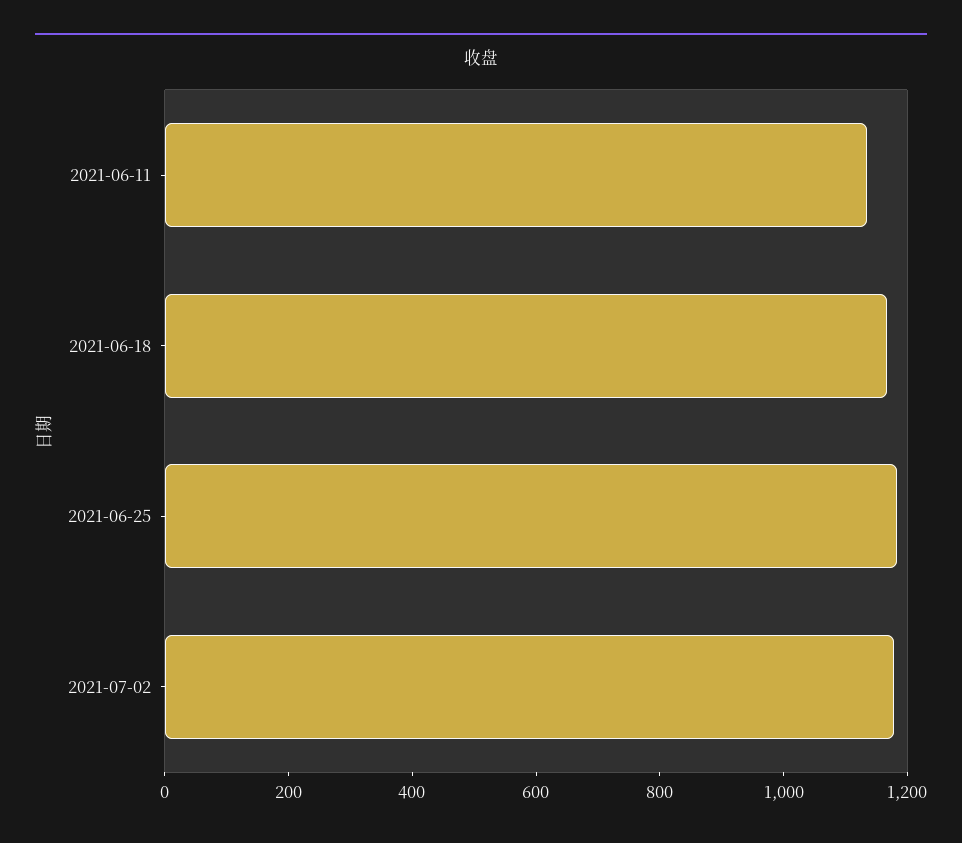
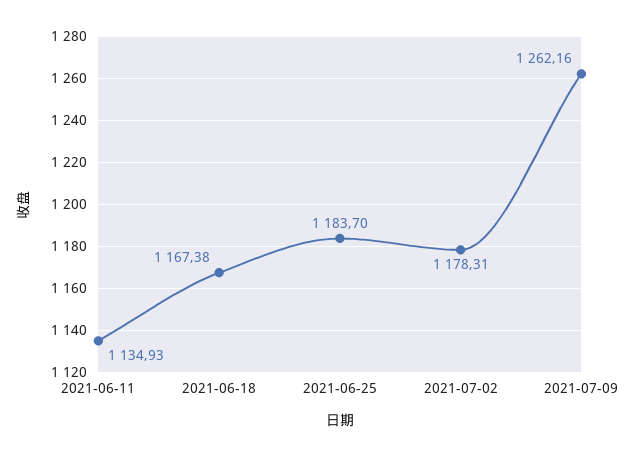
2021-07-09: none -> 1262.16

